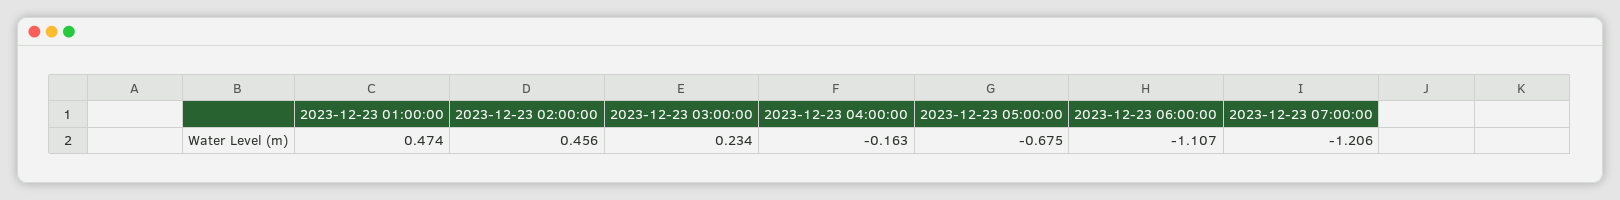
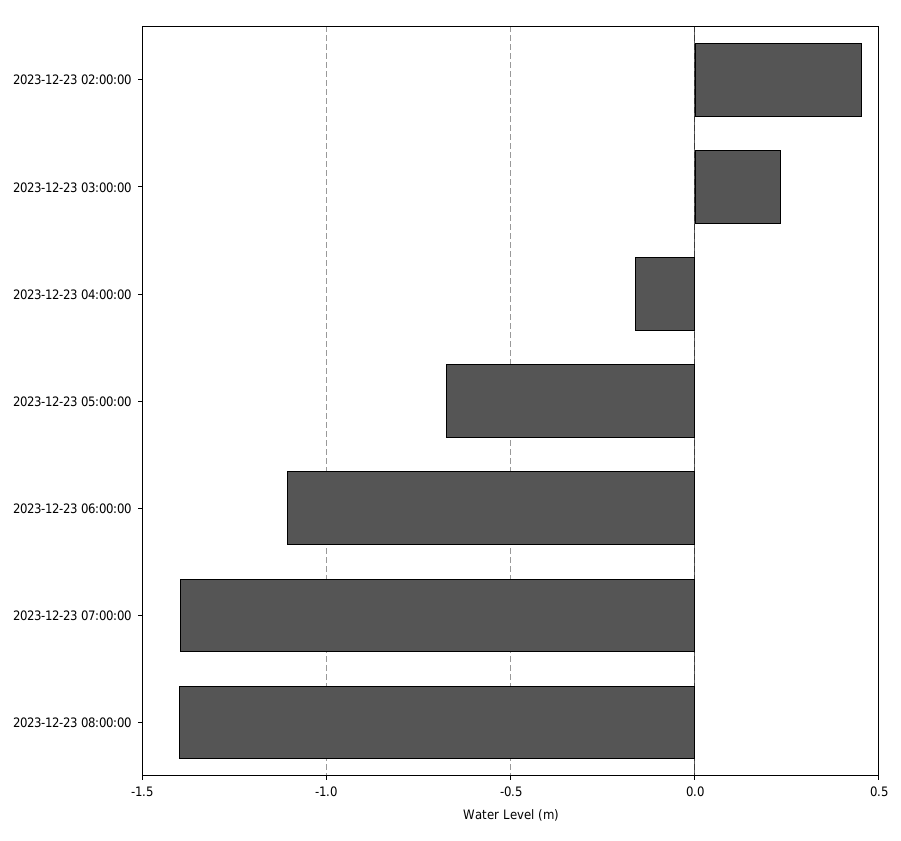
2023-12-23 01:00:00: 0.474 -> none
2023-12-23 07:00:00: -1.206 -> -1.4
2023-12-23 08:00:00: none -> -1.4

